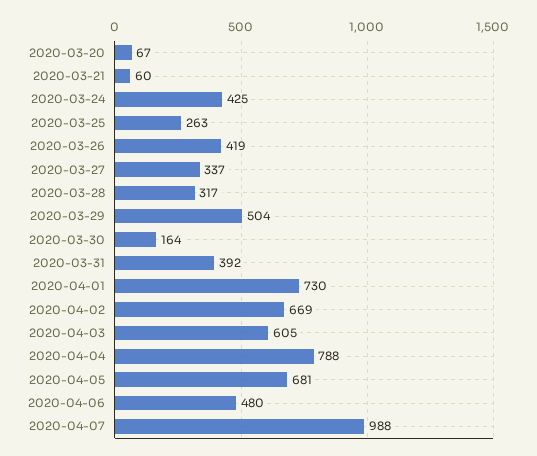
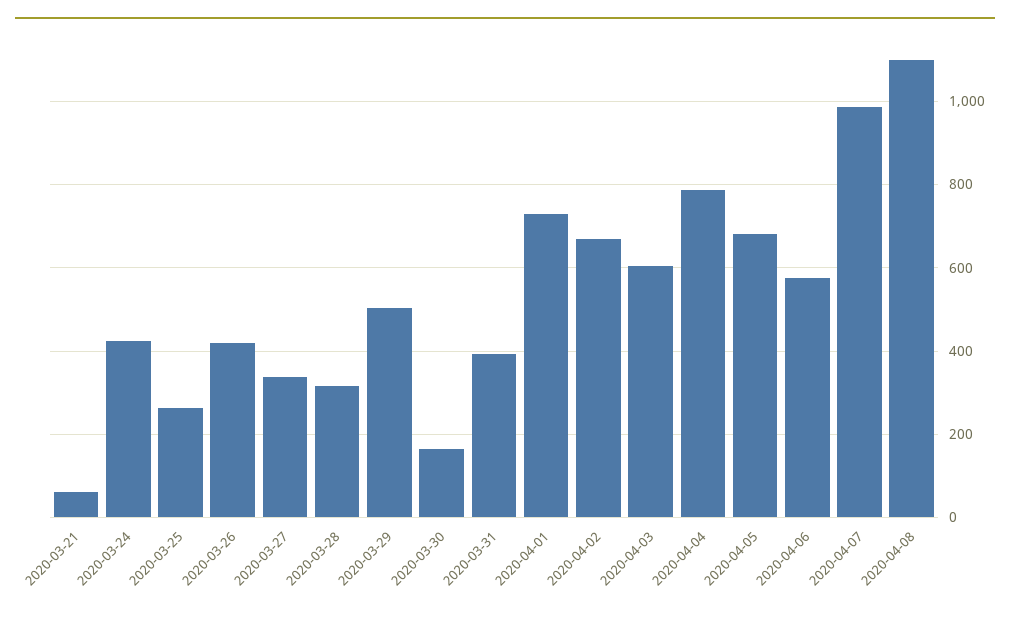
2020-03-20: 67 -> none
2020-04-06: 480 -> 580
2020-04-08: none -> 1100

